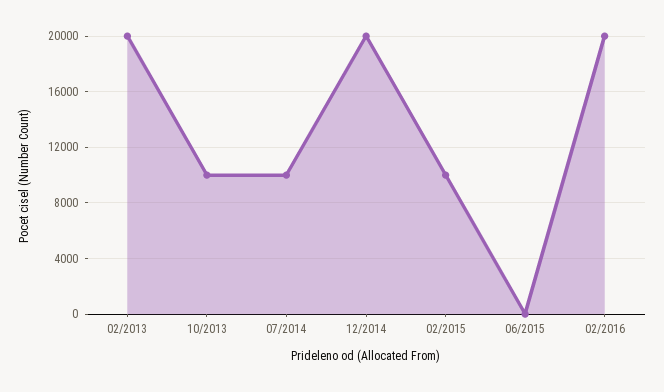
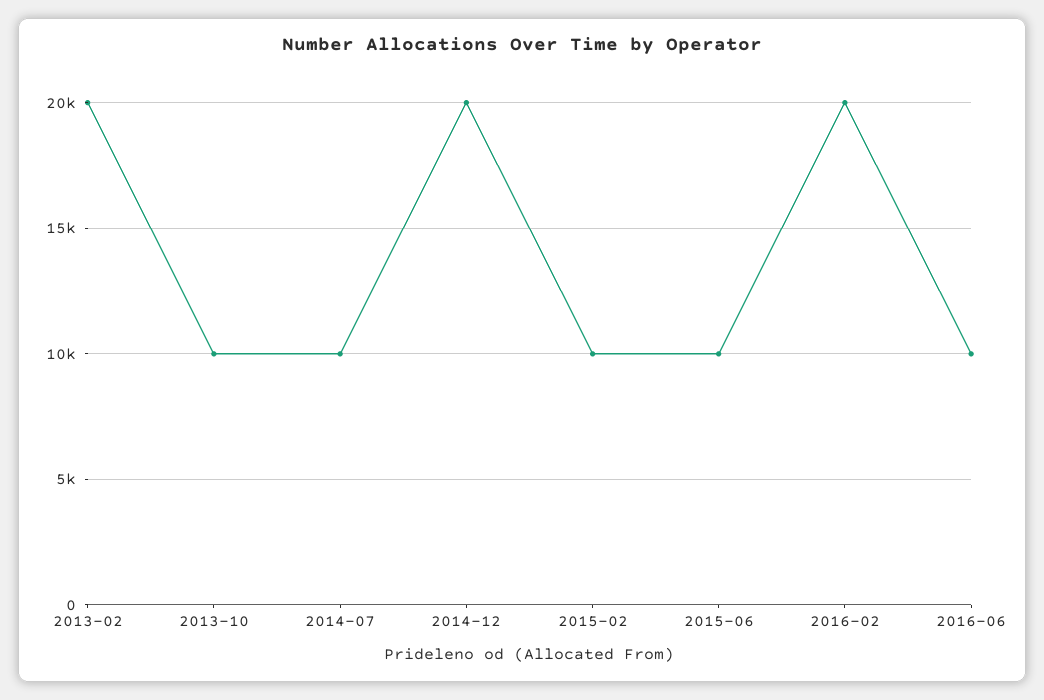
06/2015: 0 -> 10000
2016-06: none -> 10000

